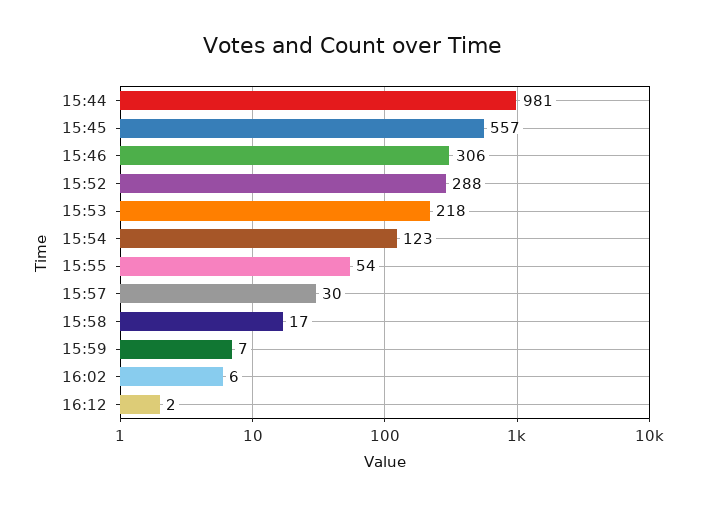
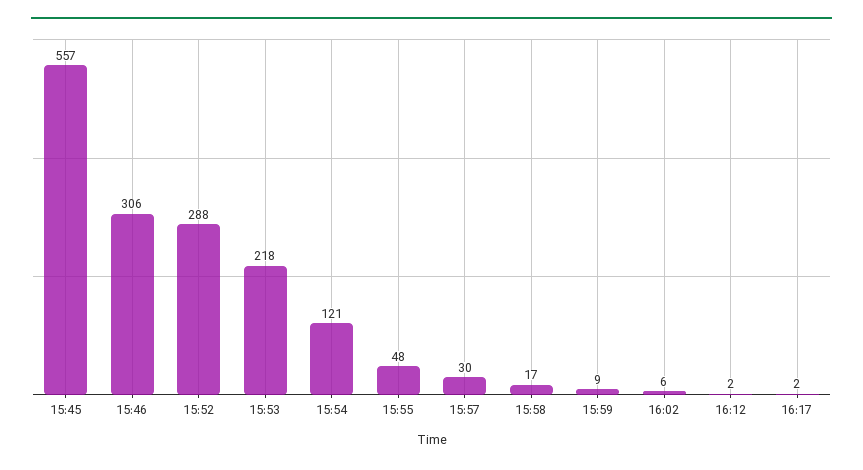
15:44: 981 -> none
15:54: 123 -> 121
15:55: 54 -> 48
15:59: 7 -> 9
16:17: none -> 2

